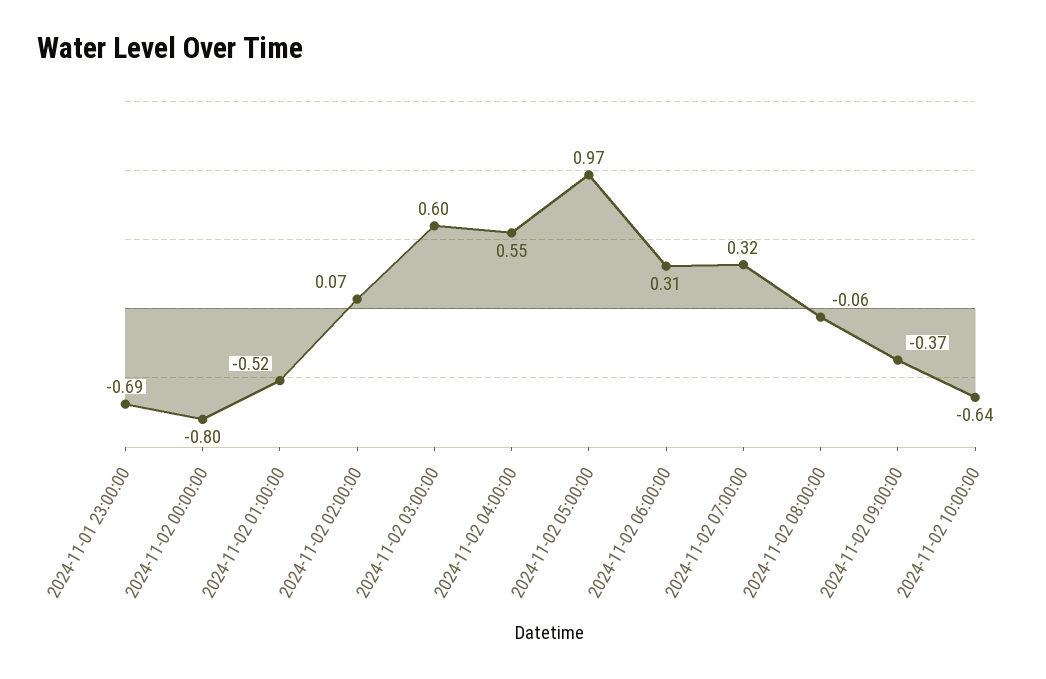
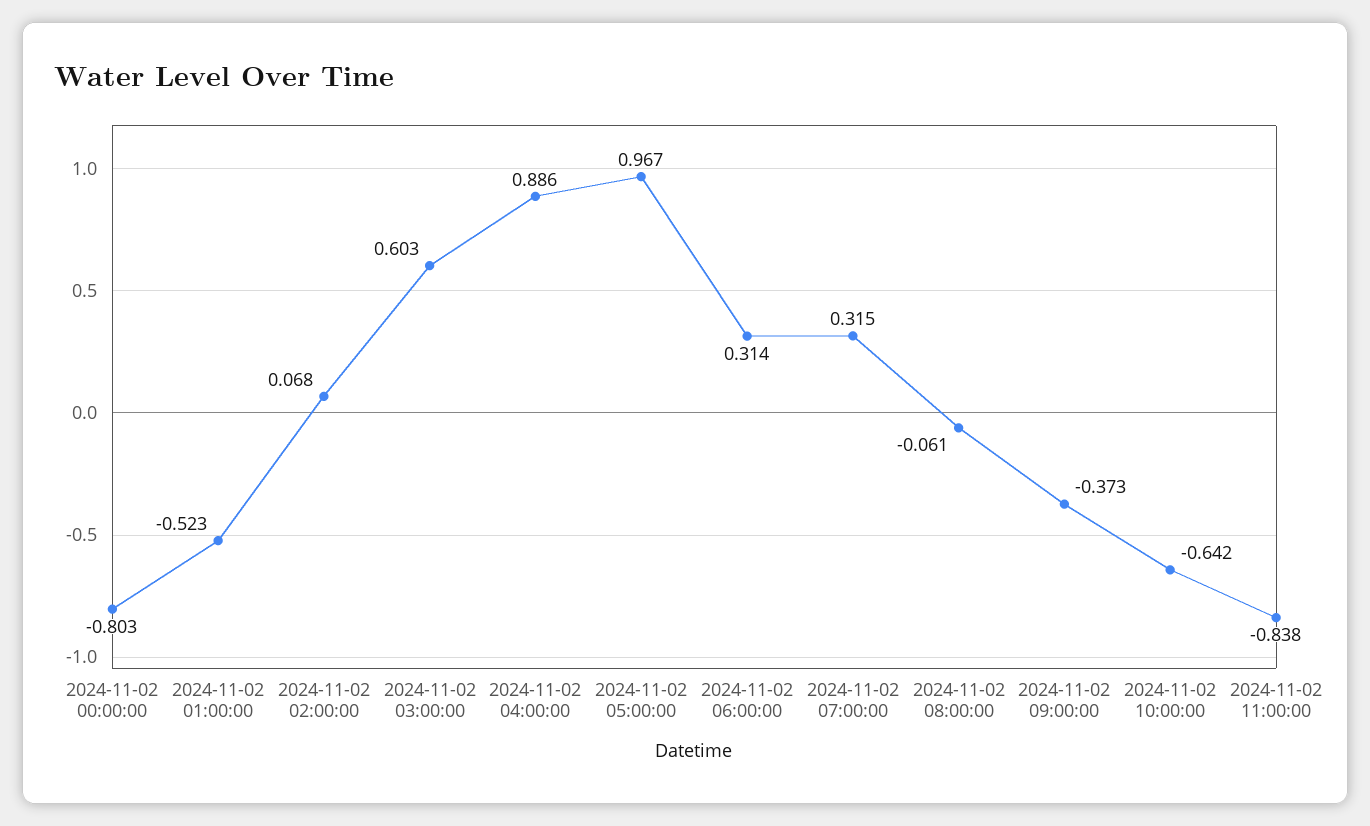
2024-11-01 23:00:00: -0.69 -> none
2024-11-02 04:00:00: 0.55 -> 0.886
2024-11-02 11:00:00: none -> -0.838

